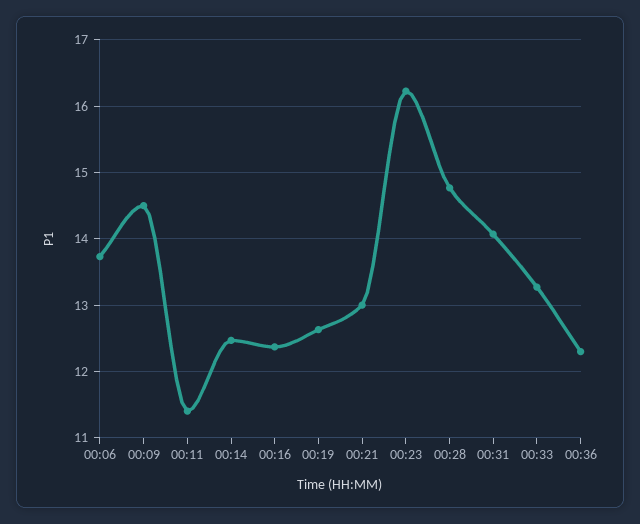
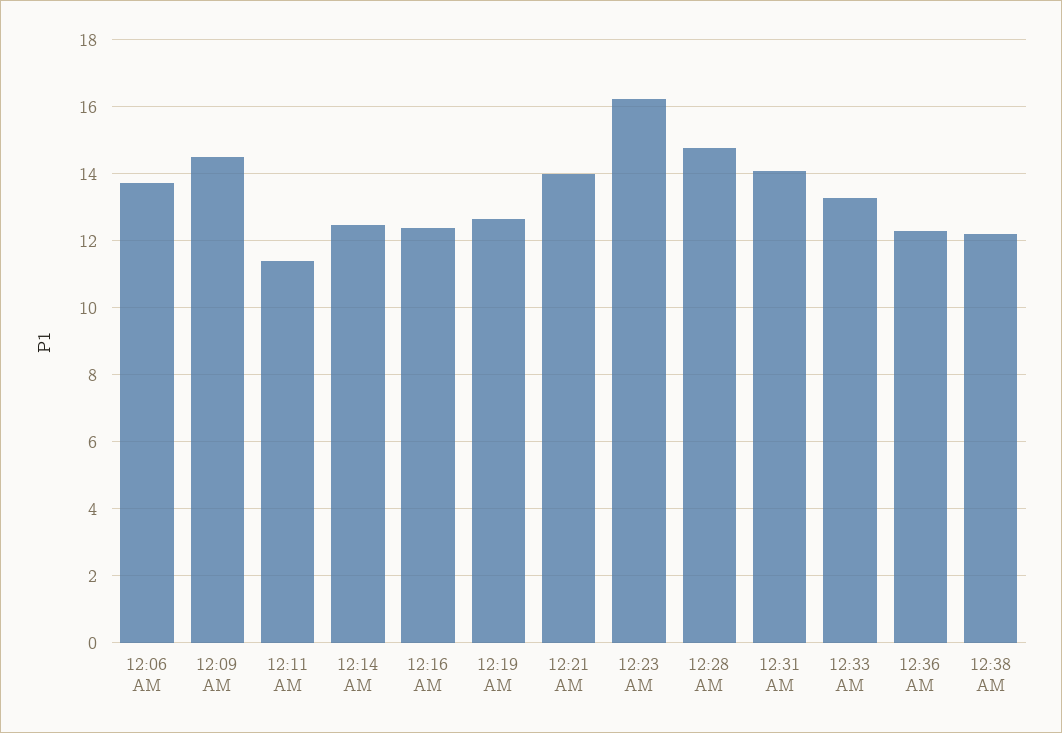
00:21: 13 -> 14
12:38 AM: none -> 12.2

